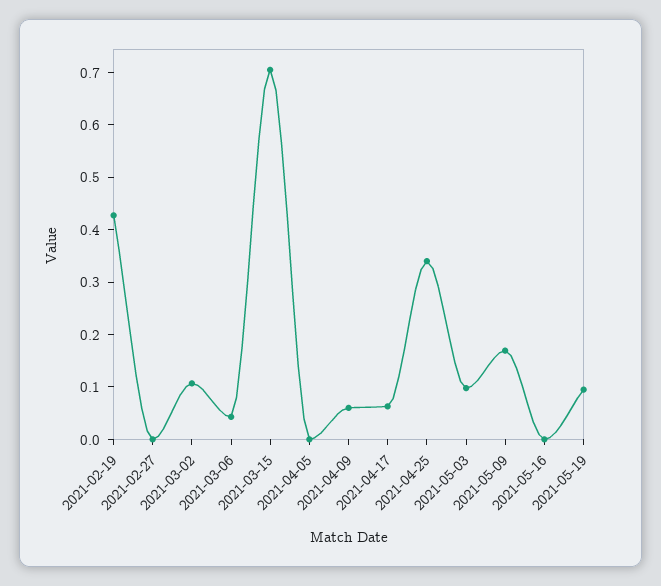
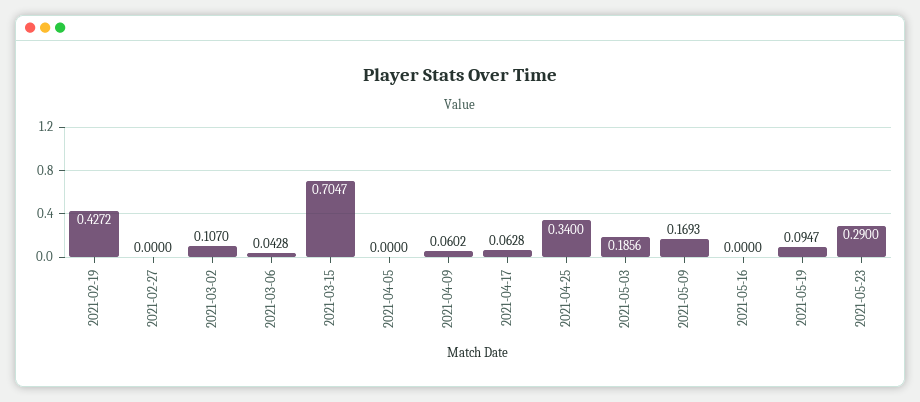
2021-05-03: 0.1 -> 0.1856
2021-05-23: none -> 0.29

